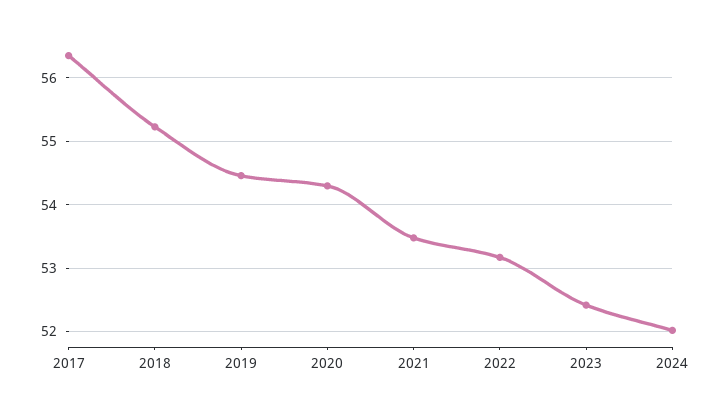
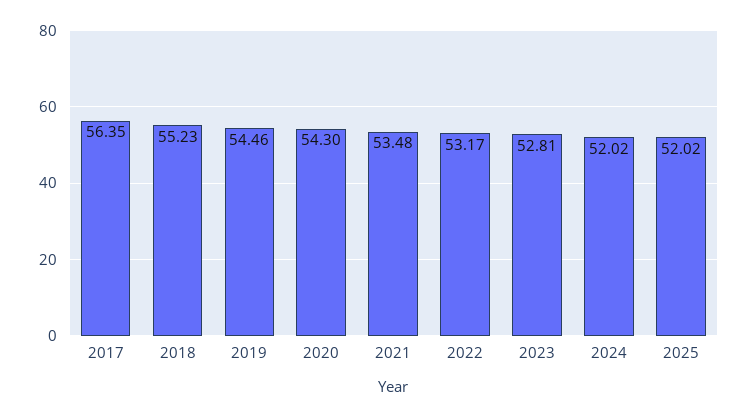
2023: 52.4 -> 52.81
2025: none -> 52.02

